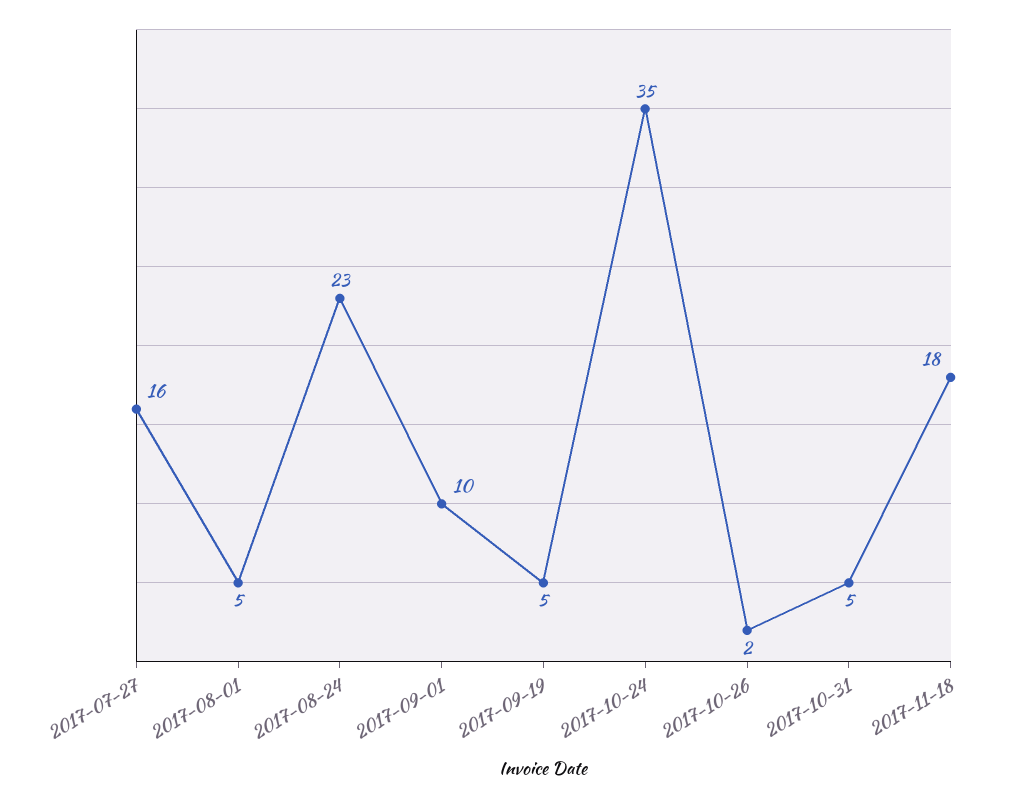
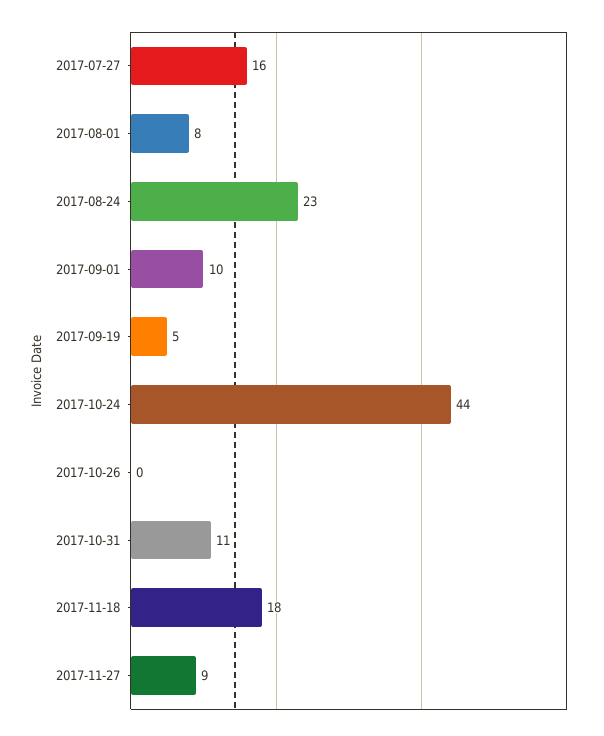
2017-08-01: 5 -> 8
2017-10-24: 35 -> 44
2017-10-26: 2 -> 0
2017-10-31: 5 -> 11
2017-11-27: none -> 9

